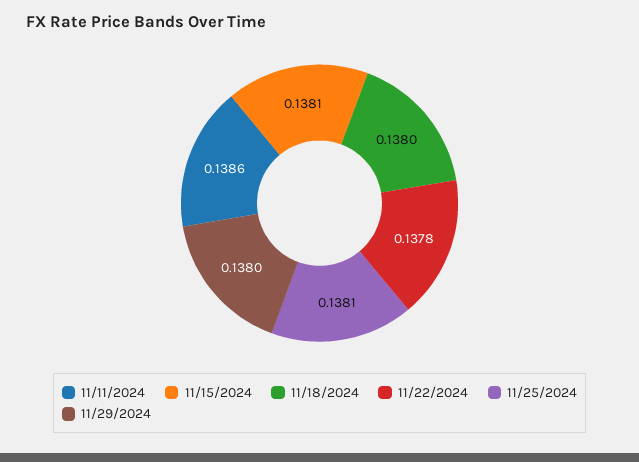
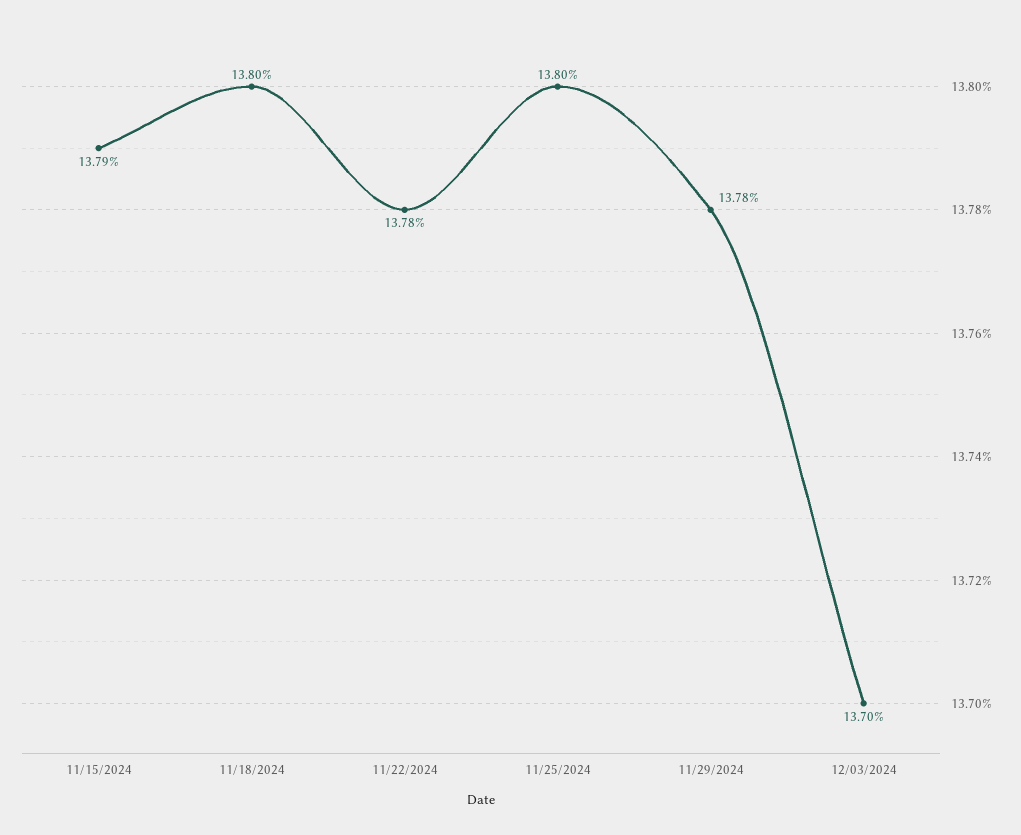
11/11/2024: 0.1386 -> none
11/15/2024: 0.1381 -> 0.1379
11/25/2024: 0.1381 -> 0.138
11/29/2024: 0.138 -> 0.1378
12/03/2024: none -> 0.137

